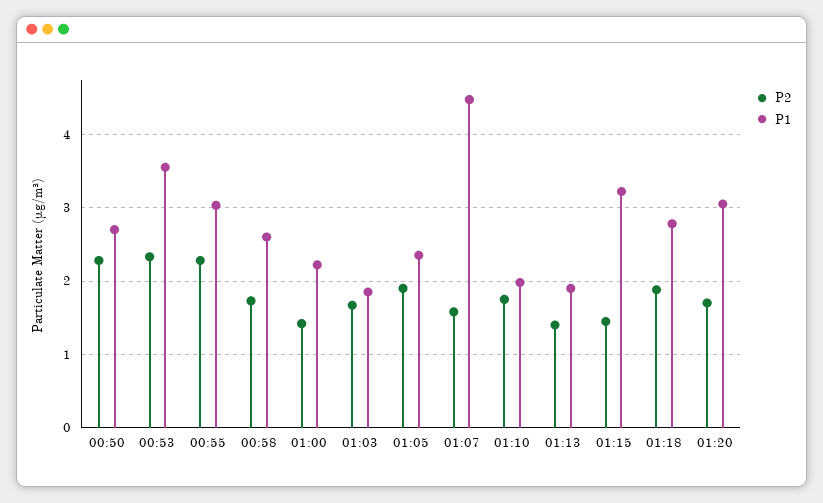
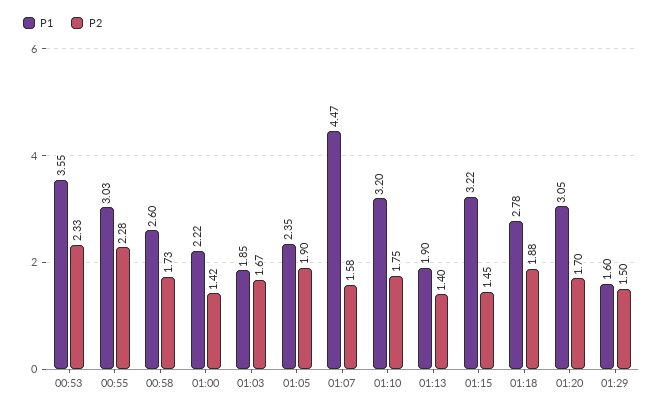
P2, 00:50: 2.3 -> none
P1, 00:50: 2.7 -> none
P1, 01:10: 2 -> 3.2
P1, 01:29: none -> 1.6
P2, 01:29: none -> 1.5

